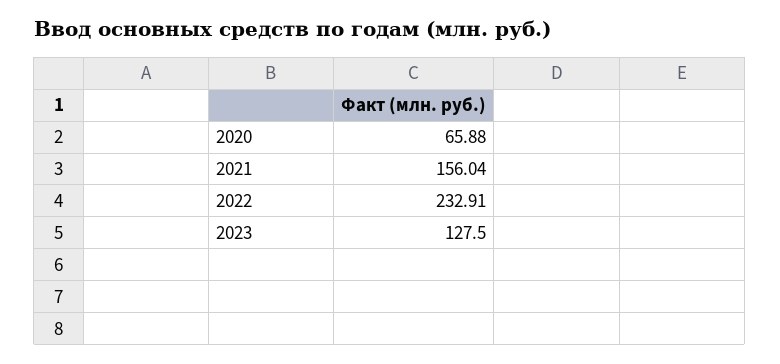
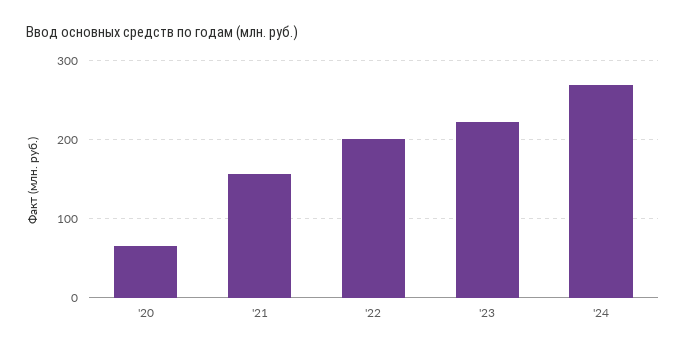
2022: 232.91 -> 200
2023: 127.5 -> 220
'24: none -> 270

